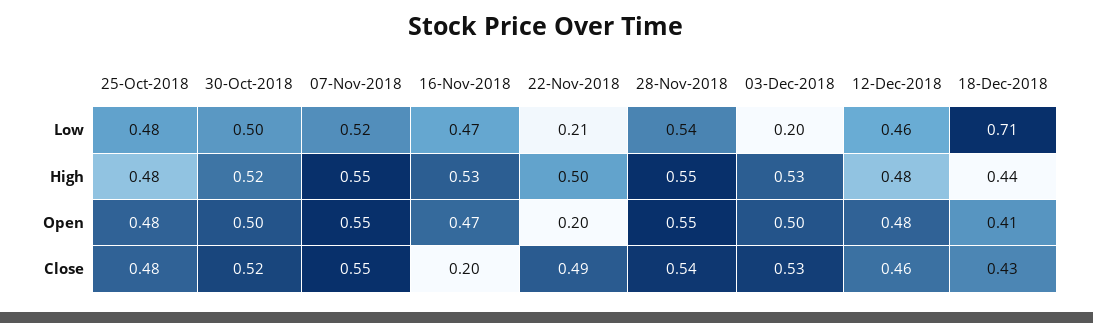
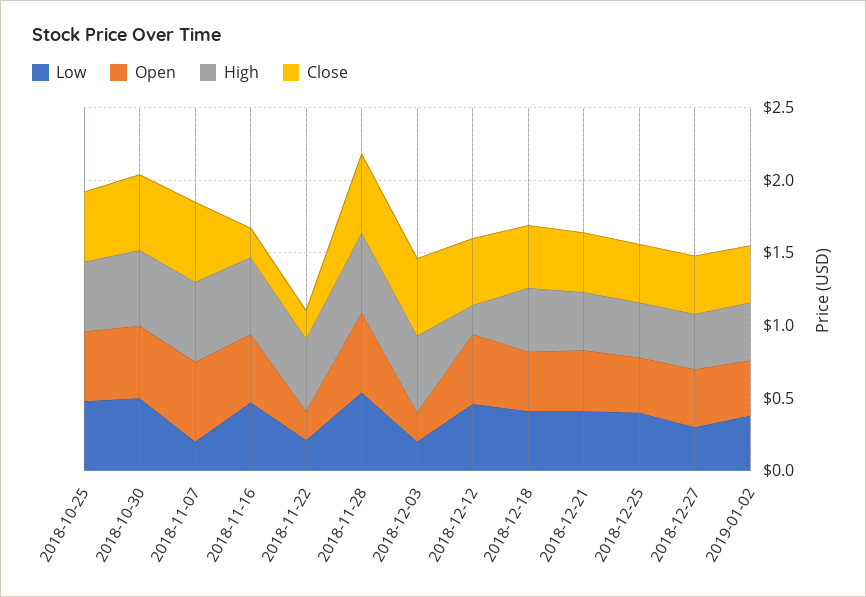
Low, 07-Nov-2018: 0.52 -> 0.2
Low, 18-Dec-2018: 0.71 -> 0.4
High, 12-Dec-2018: 0.48 -> 0.2
Open, 03-Dec-2018: 0.5 -> 0.2
Close, 22-Nov-2018: 0.49 -> 0.2
Low, 2018-12-21: none -> 0.4
Open, 2018-12-21: none -> 0.4
High, 2018-12-21: none -> 0.4
Close, 2018-12-21: none -> 0.4
Low, 2018-12-25: none -> 0.4
Open, 2018-12-25: none -> 0.4
High, 2018-12-25: none -> 0.4
Close, 2018-12-25: none -> 0.4
Low, 2018-12-27: none -> 0.3
Open, 2018-12-27: none -> 0.4
High, 2018-12-27: none -> 0.4
Close, 2018-12-27: none -> 0.4
Low, 2019-01-02: none -> 0.4
Open, 2019-01-02: none -> 0.4
High, 2019-01-02: none -> 0.4
Close, 2019-01-02: none -> 0.4

